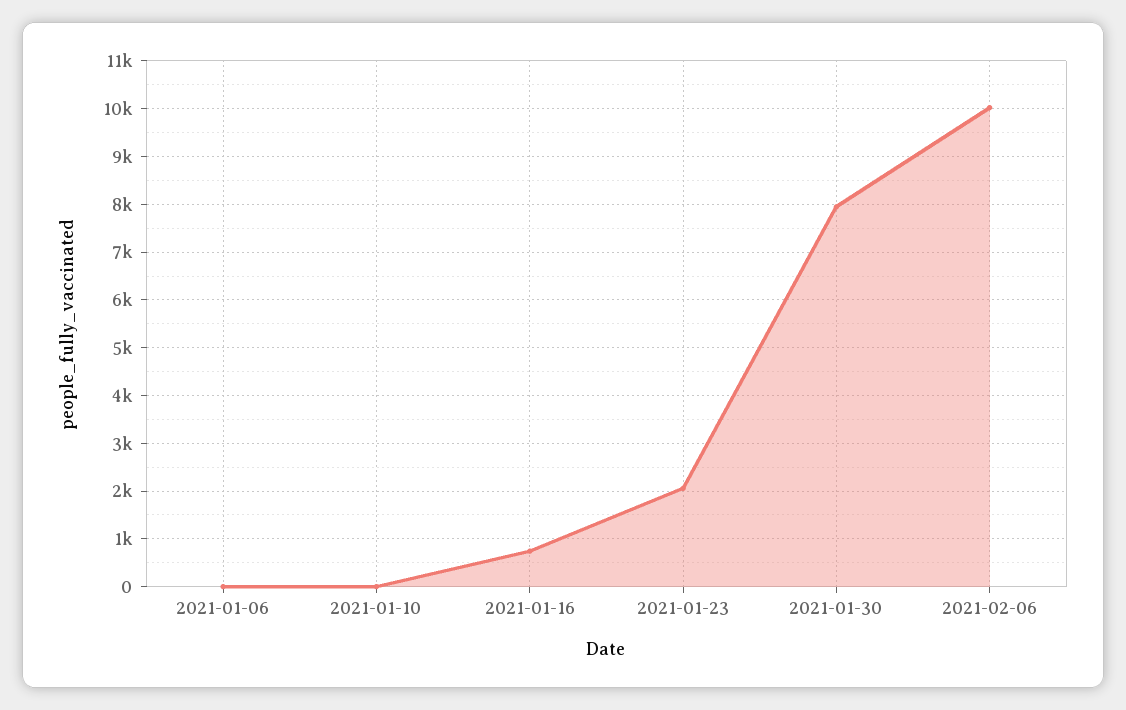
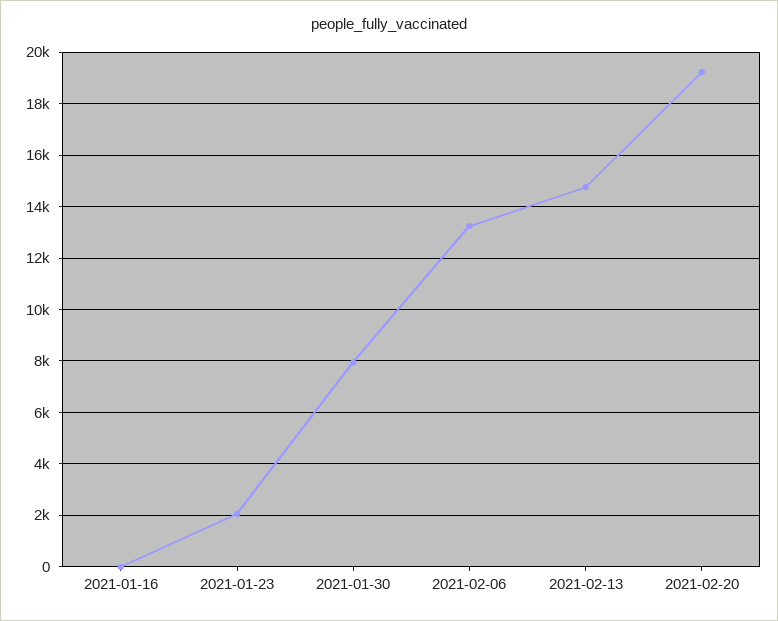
2021-01-06: 0 -> none
2021-01-10: 0 -> none
2021-01-16: 800 -> 0
2021-02-06: 10000 -> 13250
2021-02-13: none -> 14750
2021-02-20: none -> 19250

